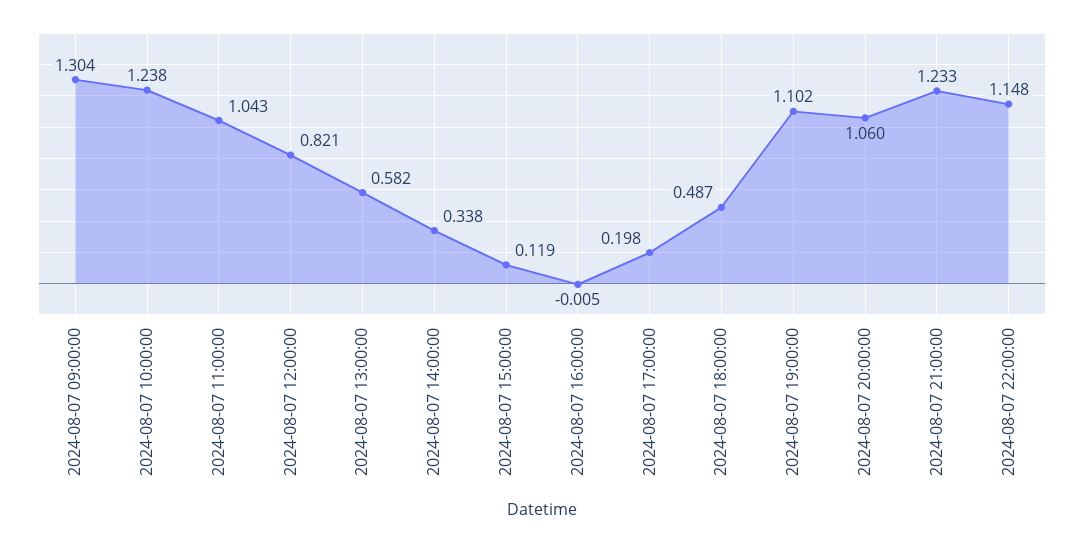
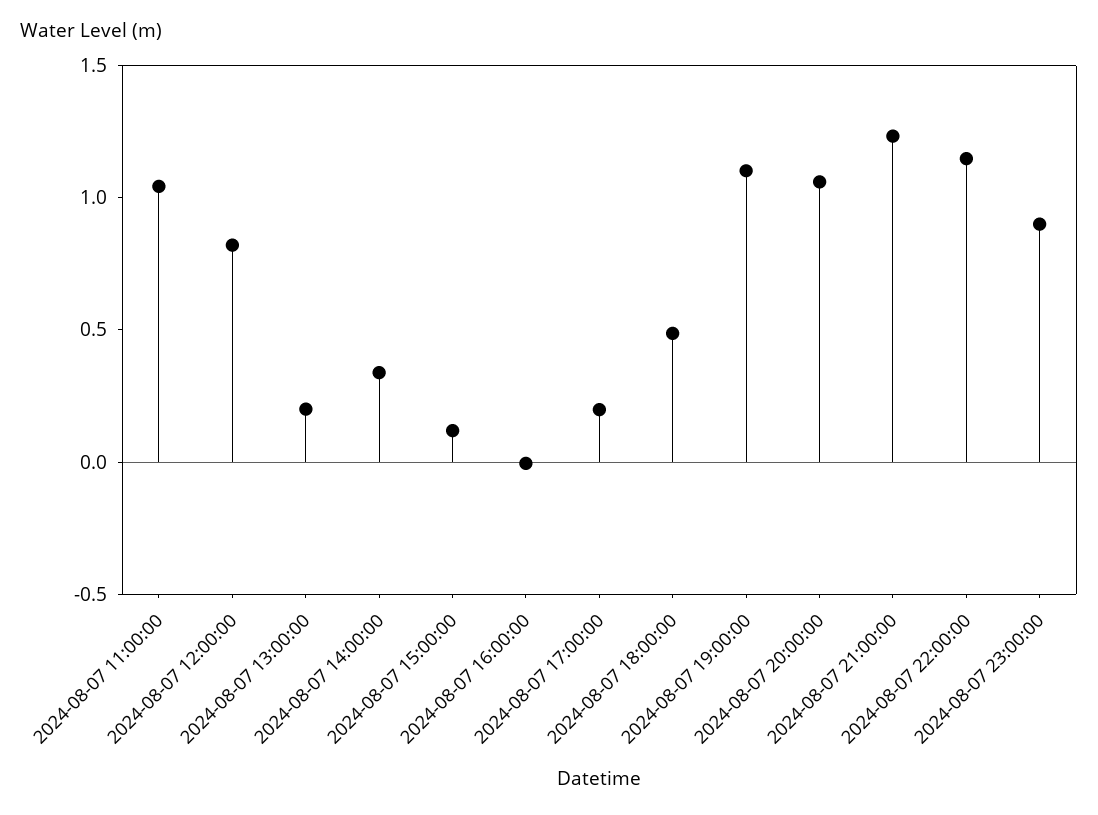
2024-08-07 09:00:00: 1.304 -> none
2024-08-07 10:00:00: 1.238 -> none
2024-08-07 13:00:00: 0.582 -> 0.2
2024-08-07 23:00:00: none -> 0.9

